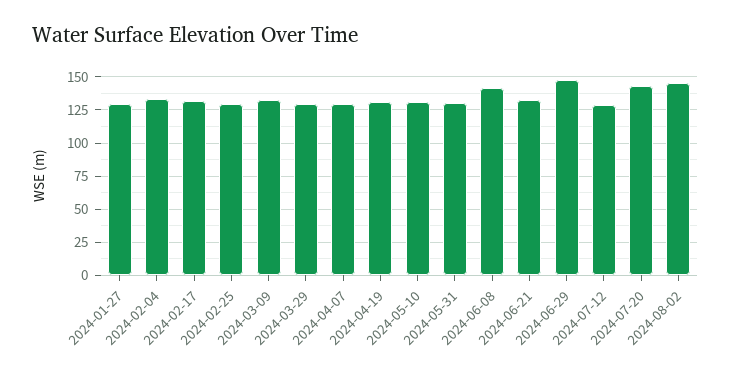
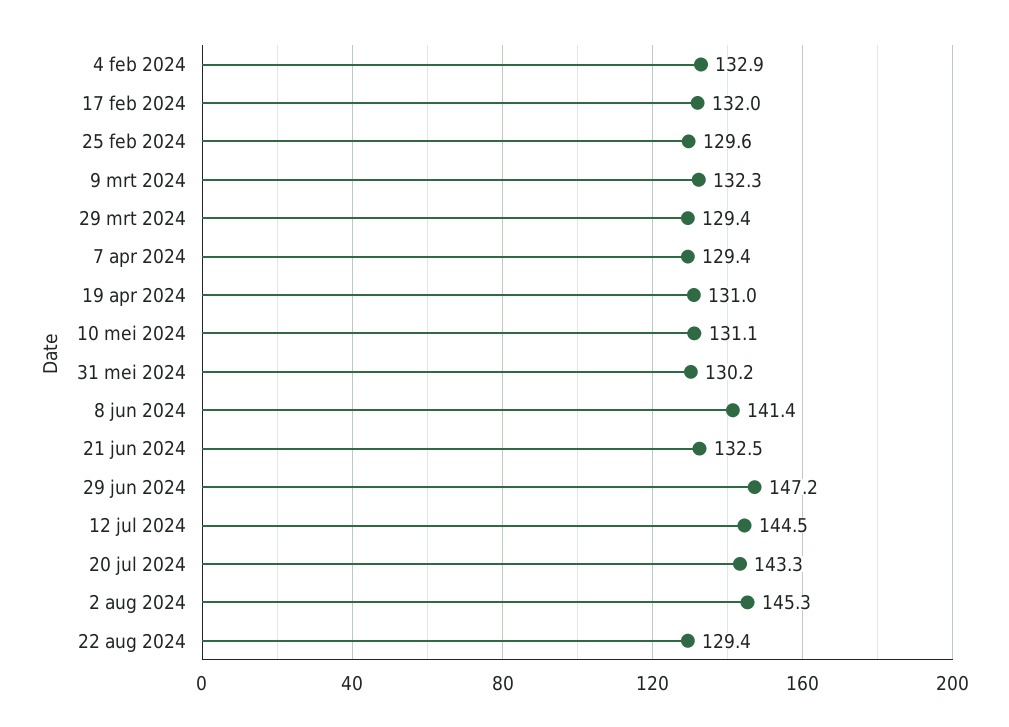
2024-01-27: 130 -> none
2024-07-12: 130 -> 144.5
22 aug 2024: none -> 129.4

